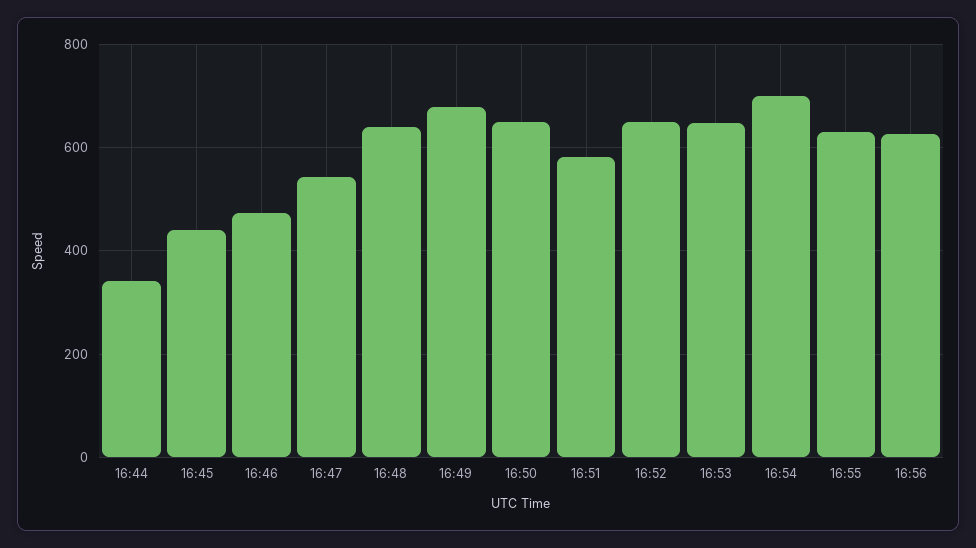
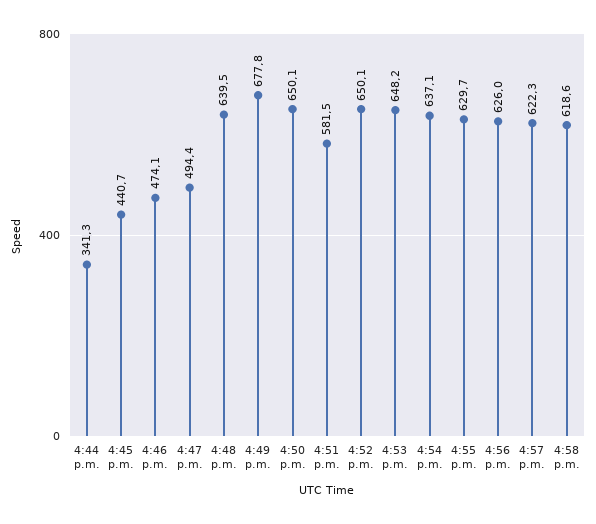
16:47: 540 -> 494.4
16:54: 700 -> 637.1
4:57 p.m.: none -> 622.3
4:58 p.m.: none -> 618.6

